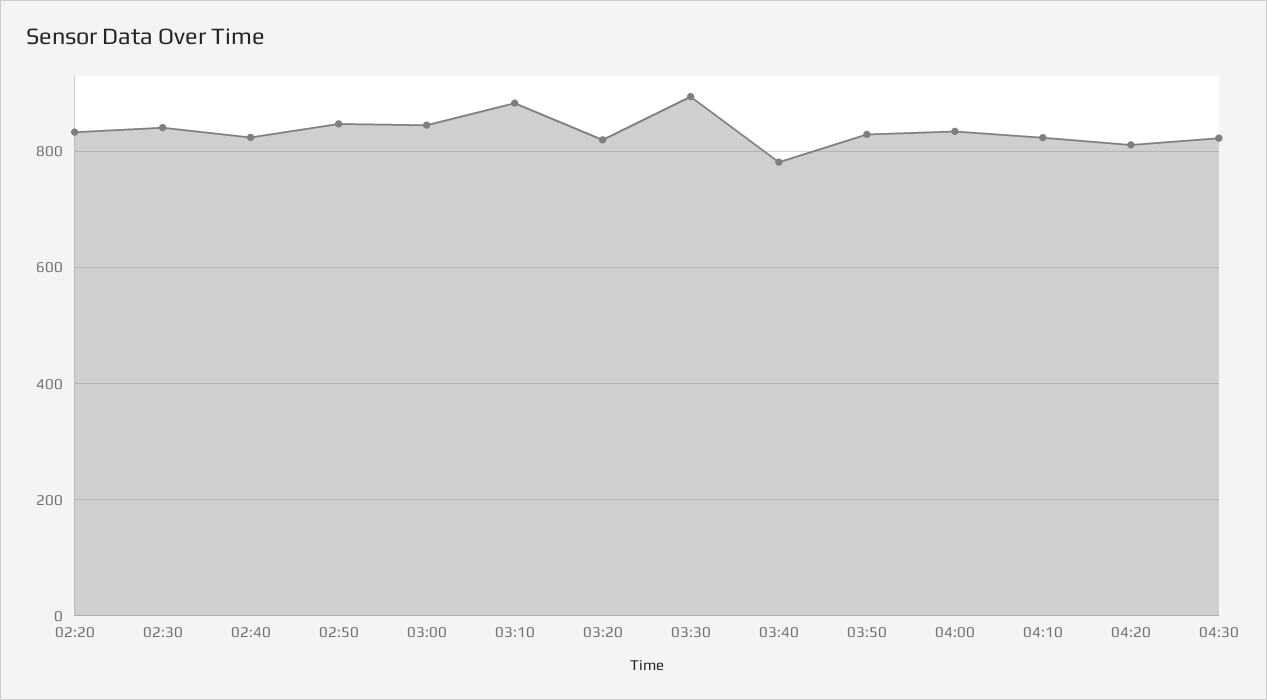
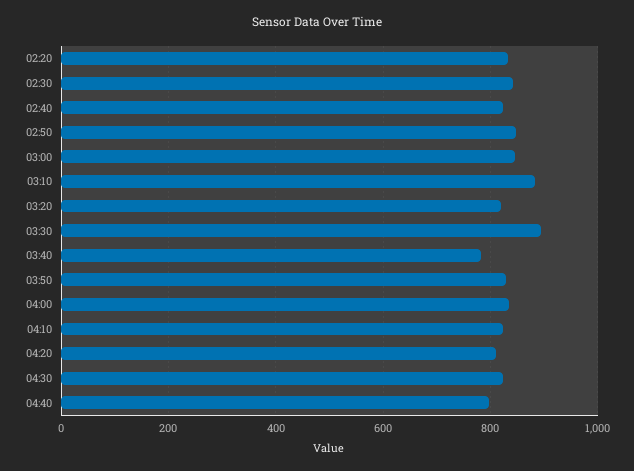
04:40: none -> 800

